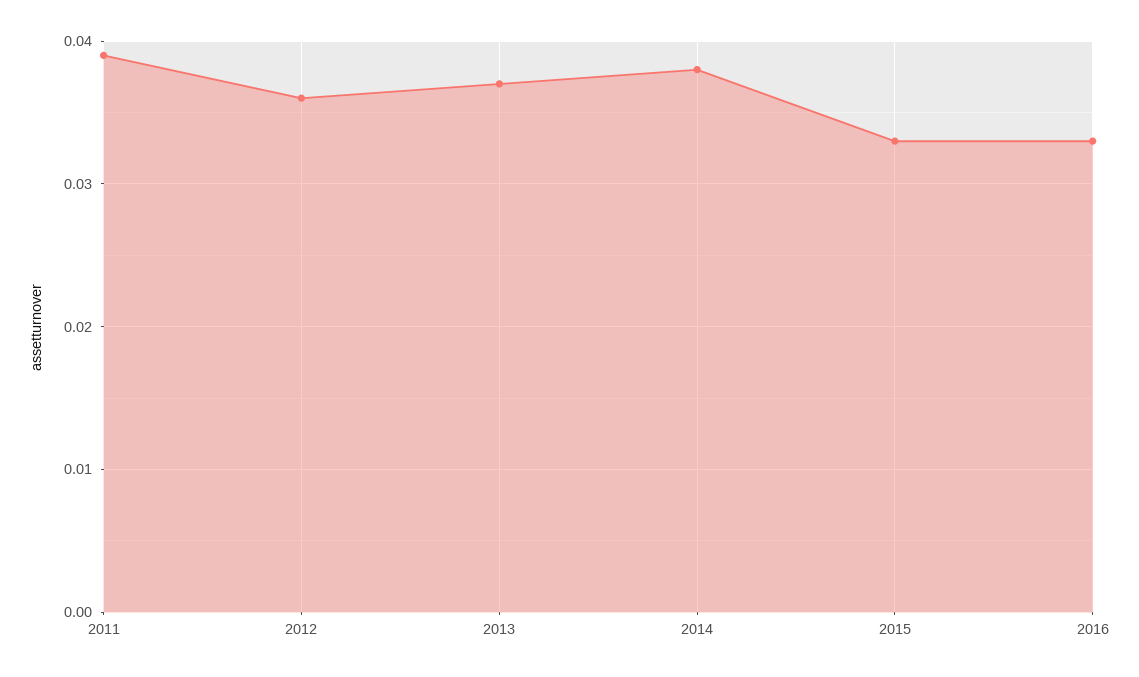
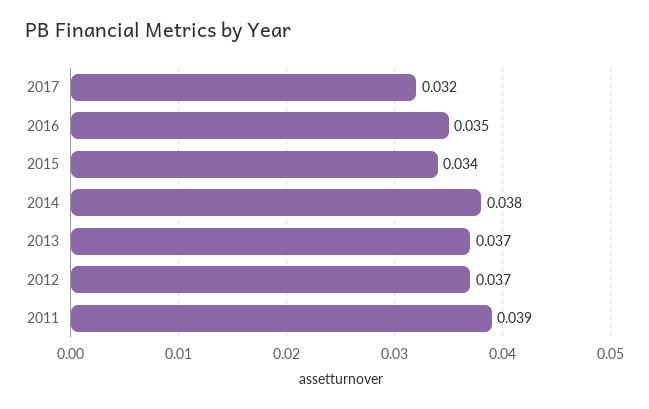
2012: 0.036 -> 0.037
2015: 0.033 -> 0.034
2016: 0.033 -> 0.035
2017: none -> 0.032

